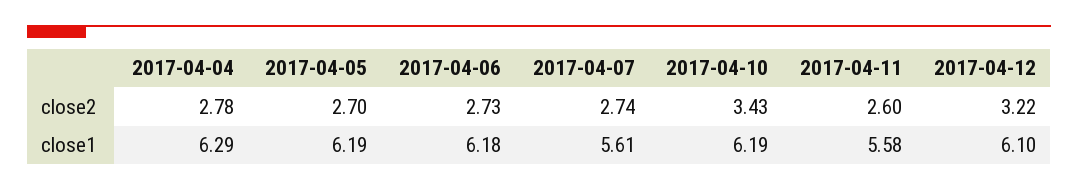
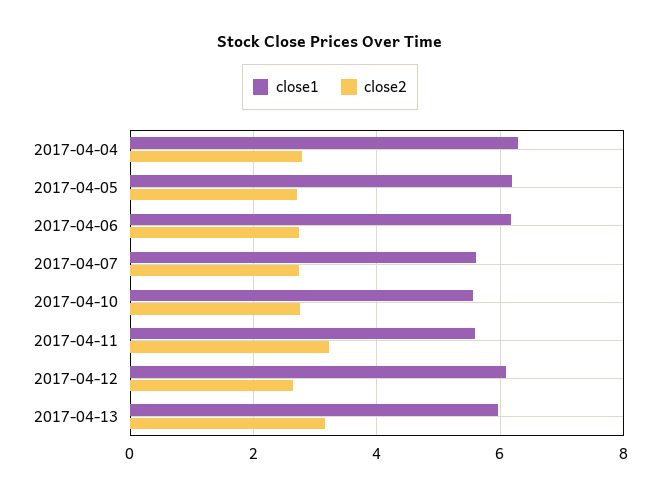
close2, 2017-04-10: 3.43 -> 2.8
close2, 2017-04-11: 2.6 -> 3.2
close2, 2017-04-12: 3.22 -> 2.6
close1, 2017-04-10: 6.19 -> 5.6
close1, 2017-04-13: none -> 6
close2, 2017-04-13: none -> 3.2

